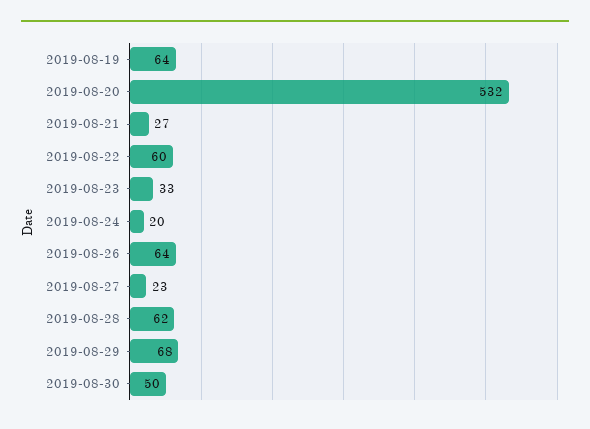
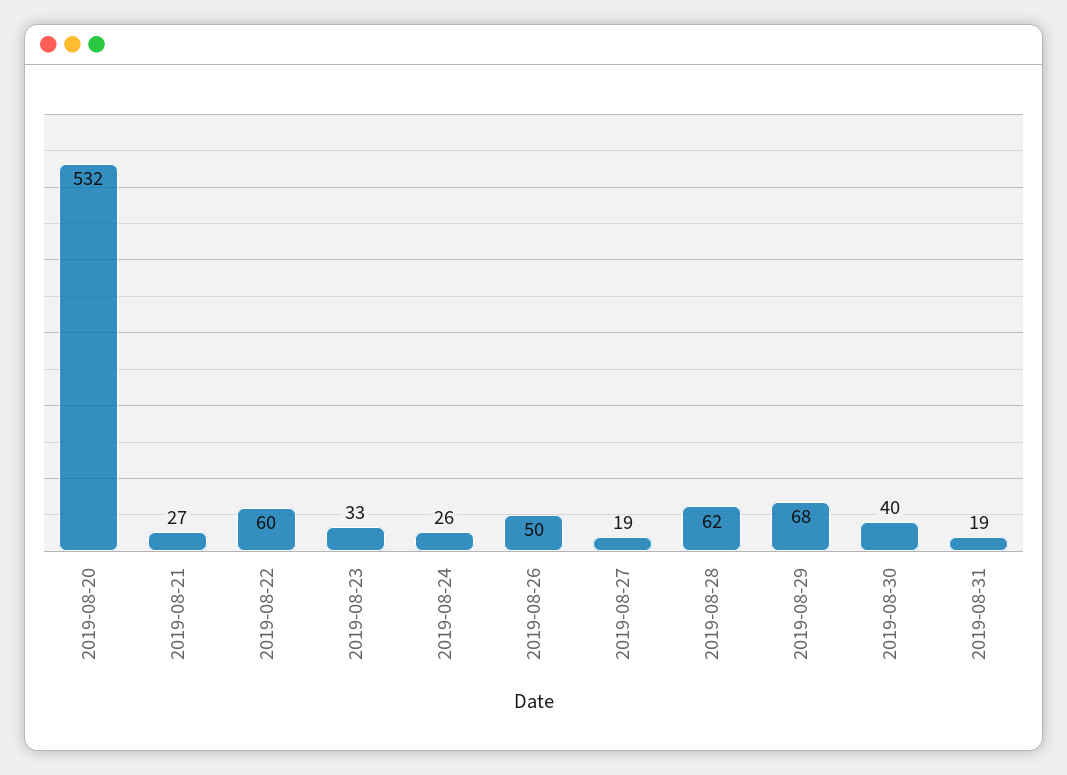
2019-08-19: 64 -> none
2019-08-24: 20 -> 26
2019-08-26: 64 -> 50
2019-08-27: 23 -> 19
2019-08-30: 50 -> 40
2019-08-31: none -> 19

